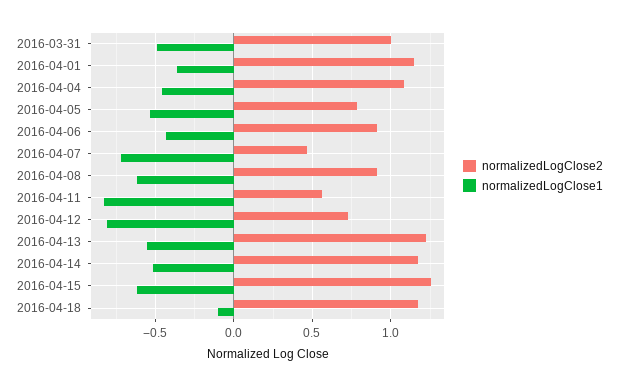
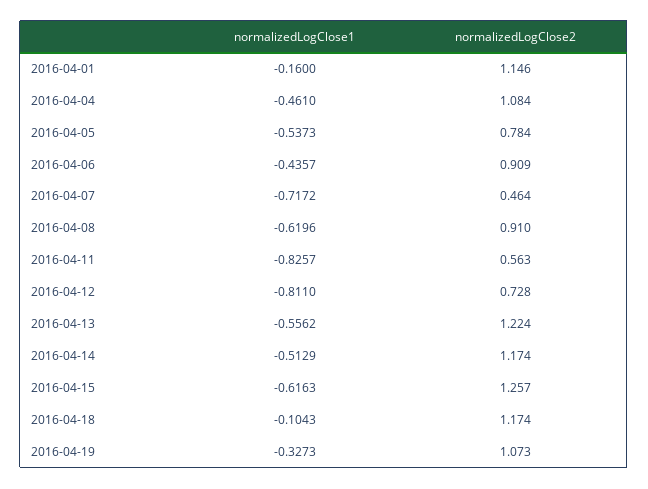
normalizedLogClose2, 2016-03-31: 1 -> none
normalizedLogClose1, 2016-03-31: -0.5 -> none
normalizedLogClose1, 2016-04-01: -0.35 -> -0.16
normalizedLogClose1, 2016-04-19: none -> -0.3273
normalizedLogClose2, 2016-04-19: none -> 1.073

